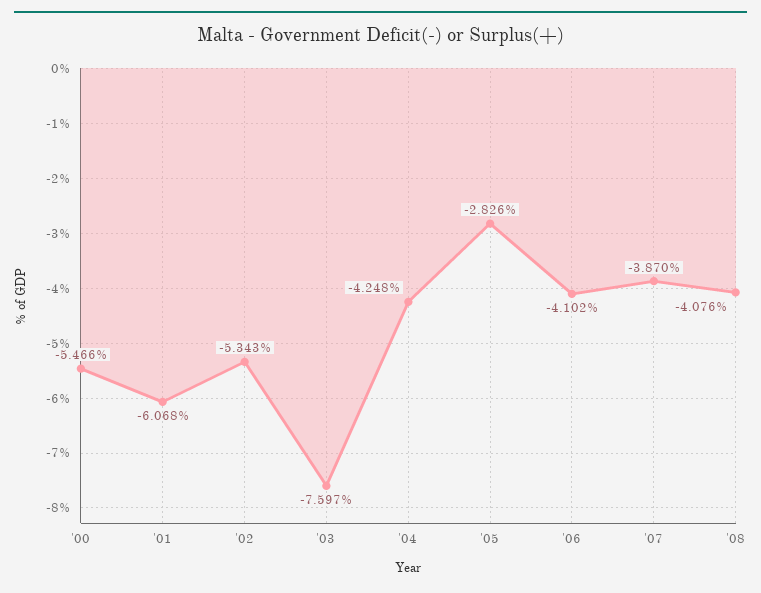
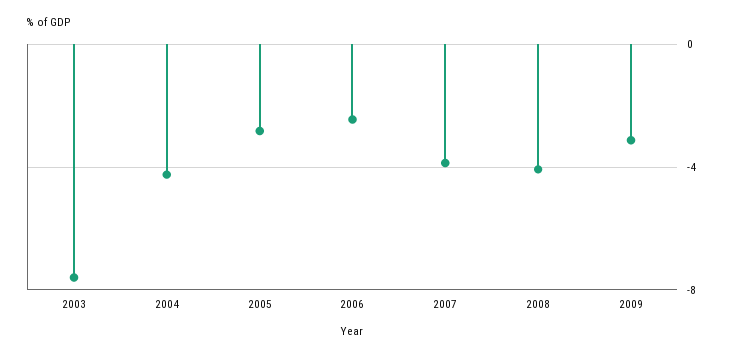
'00: -5.466 -> none
'01: -6.068 -> none
'02: -5.343 -> none
'06: -4.102 -> -2.5
2009: none -> -3

